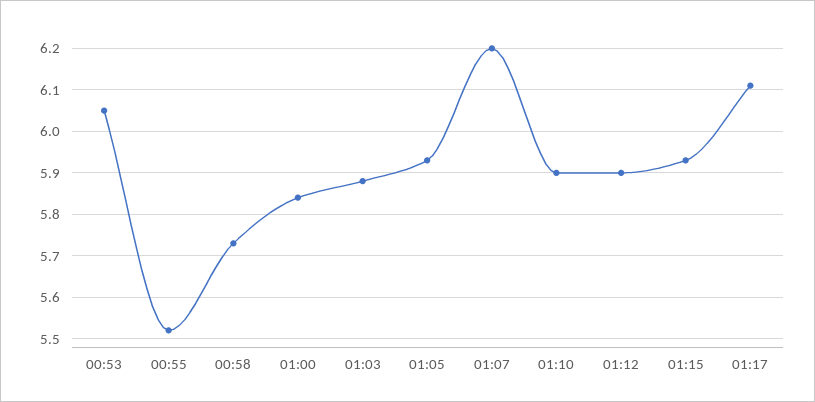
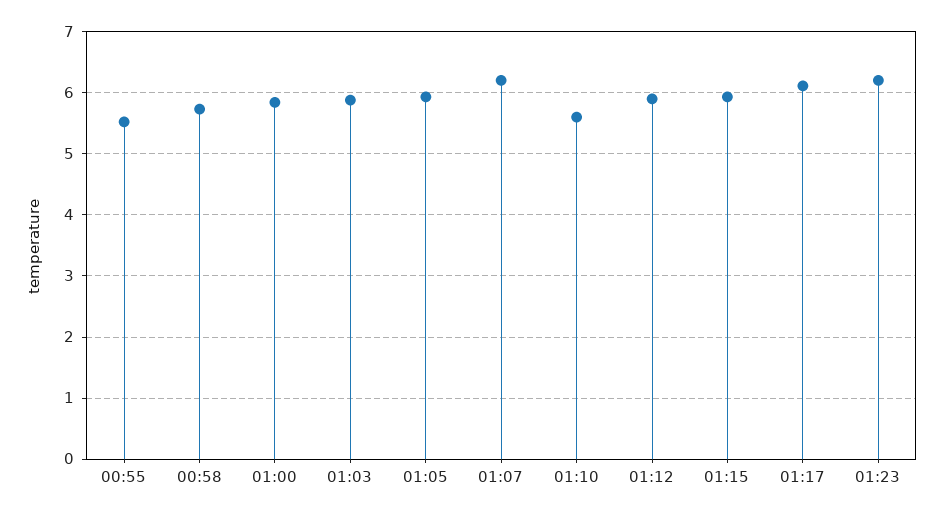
00:53: 6.05 -> none
01:10: 5.9 -> 5.6
01:23: none -> 6.2

